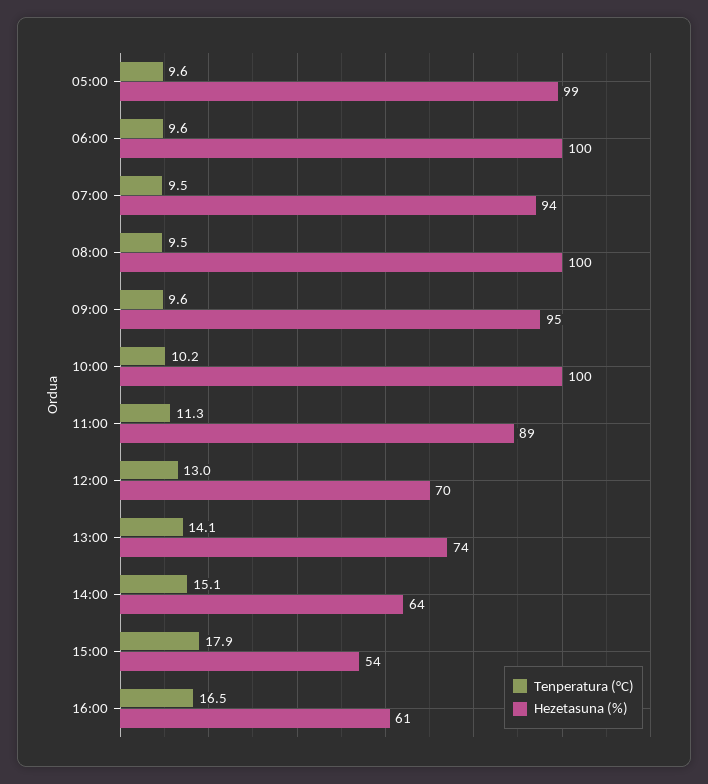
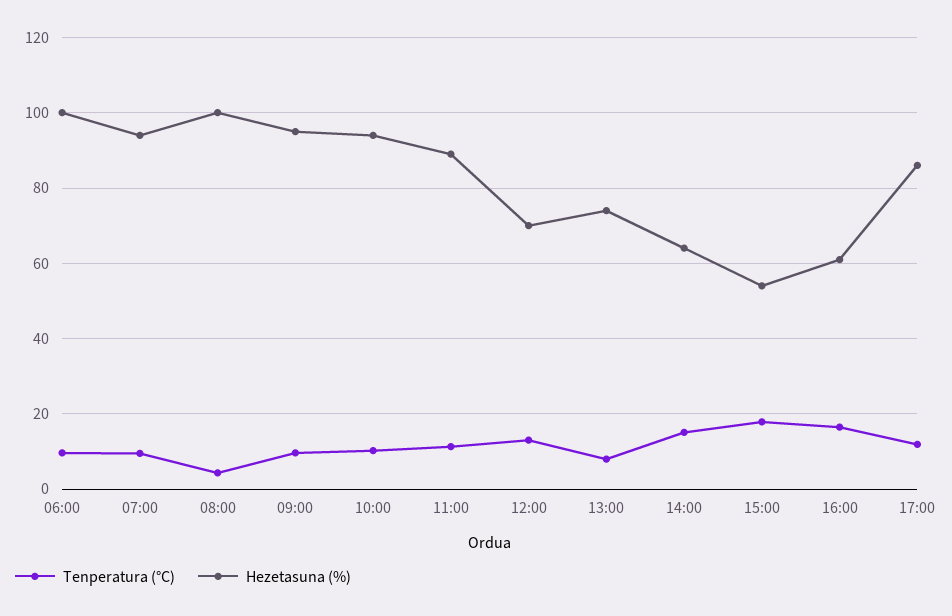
Tenperatura (°C), 05:00: 9.6 -> none
Hezetasuna (%), 05:00: 99 -> none
Tenperatura (°C), 08:00: 9.5 -> 4
Hezetasuna (%), 10:00: 100 -> 94
Tenperatura (°C), 13:00: 14.1 -> 8
Tenperatura (°C), 17:00: none -> 12
Hezetasuna (%), 17:00: none -> 86

